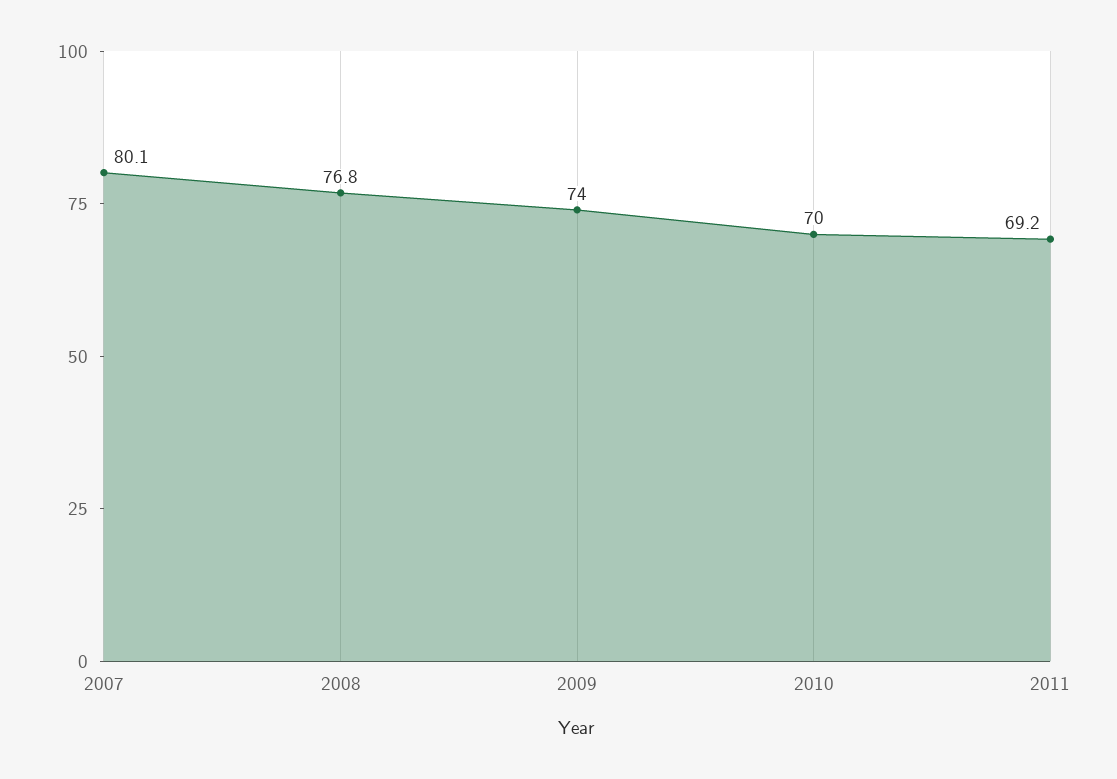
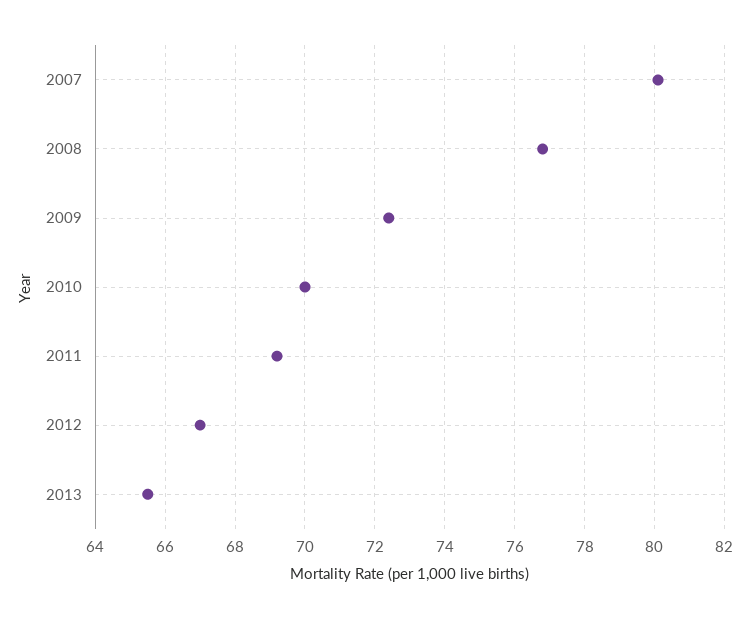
2009: 74 -> 72.5
2012: none -> 67
2013: none -> 65.5

